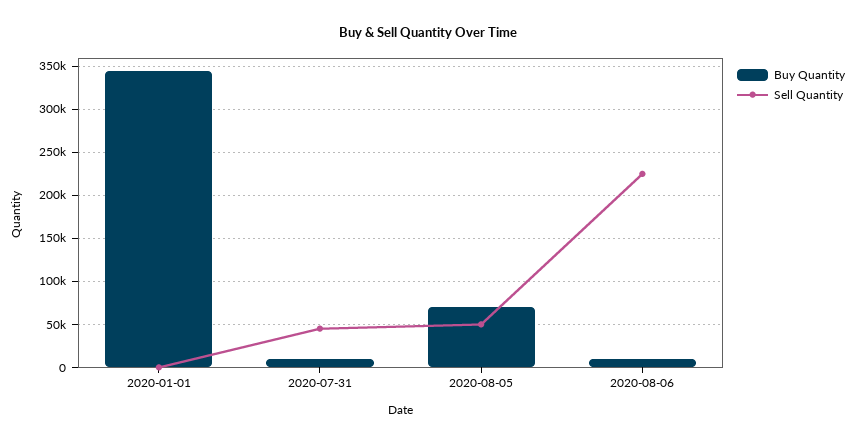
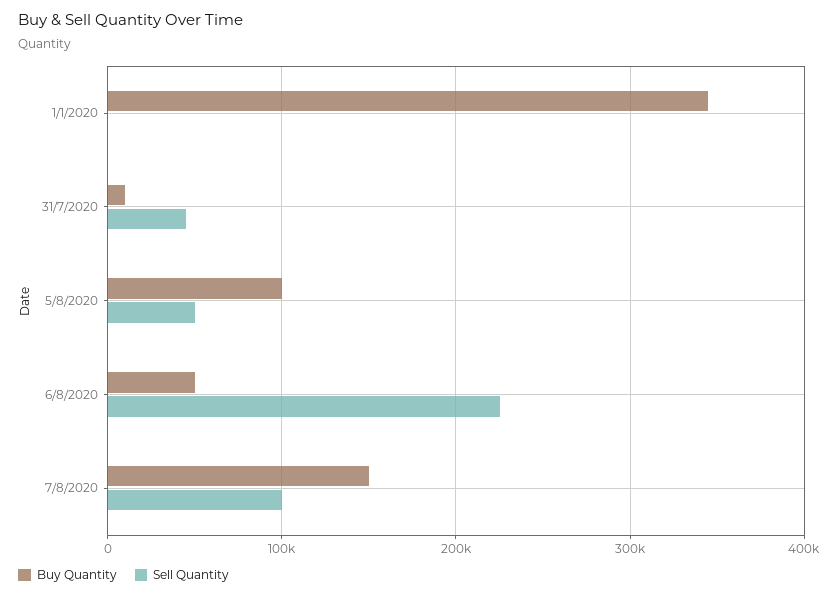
Buy Quantity, 2020-08-05: 70000 -> 100000
Buy Quantity, 2020-08-06: 10000 -> 50000
Buy Quantity, 7/8/2020: none -> 150000
Sell Quantity, 7/8/2020: none -> 100000

